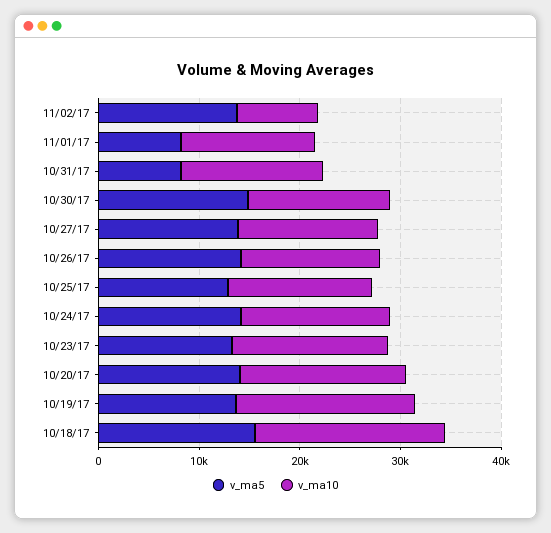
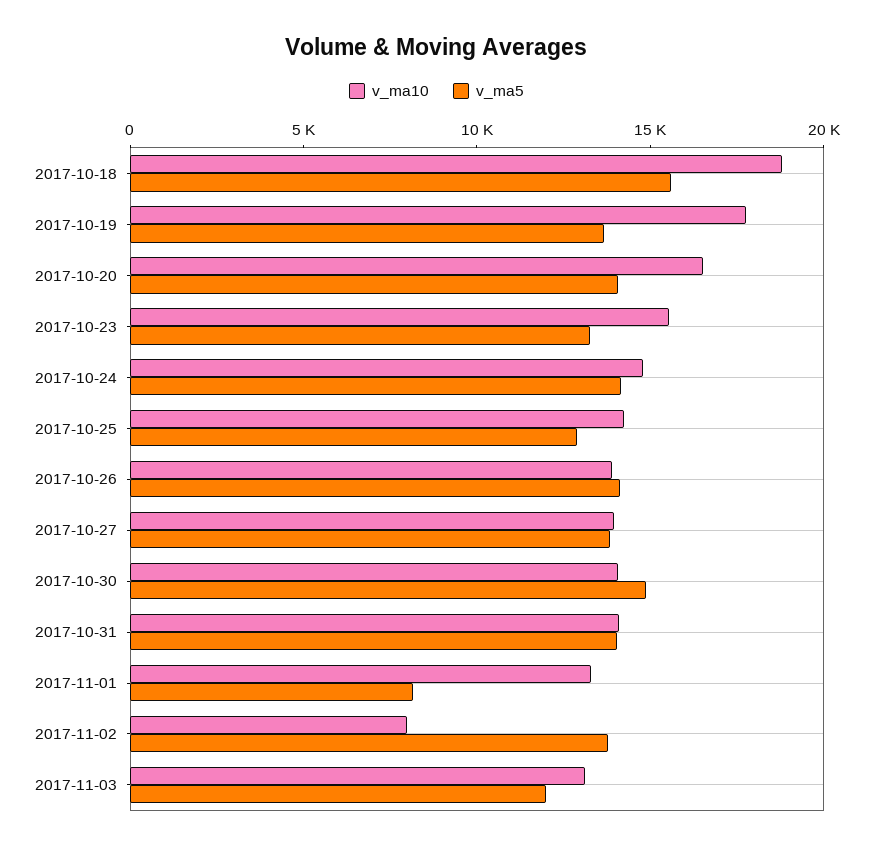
v_ma5, 10/31/17: 8000 -> 14000
v_ma10, 2017-11-03: none -> 13000
v_ma5, 2017-11-03: none -> 12000

